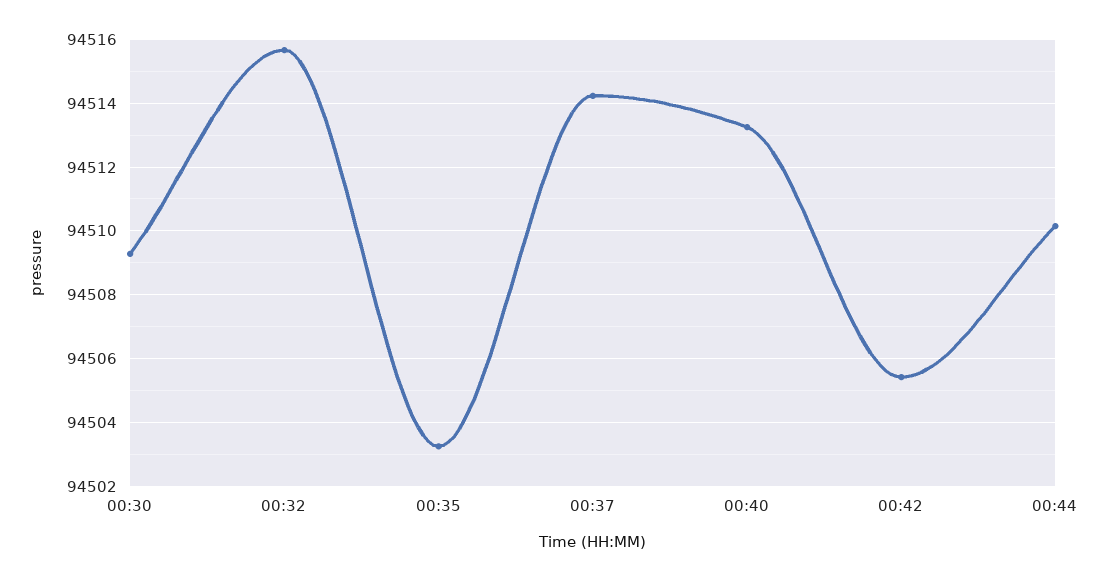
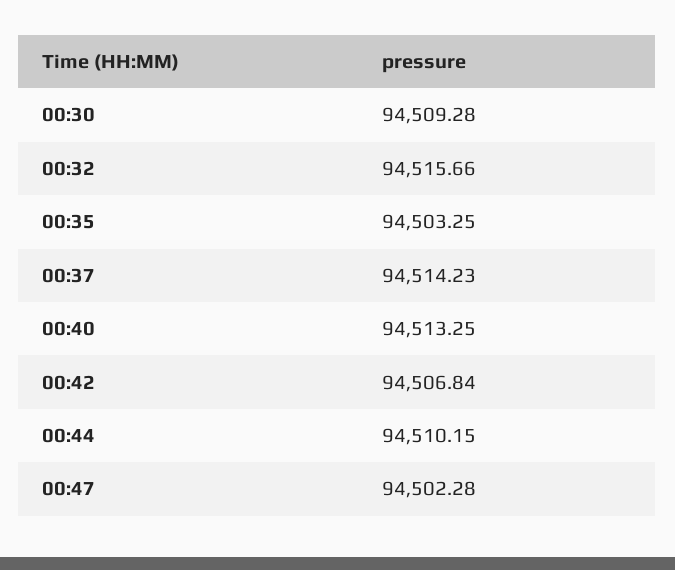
00:42: 94505.4 -> 94506.84
00:47: none -> 94502.28

